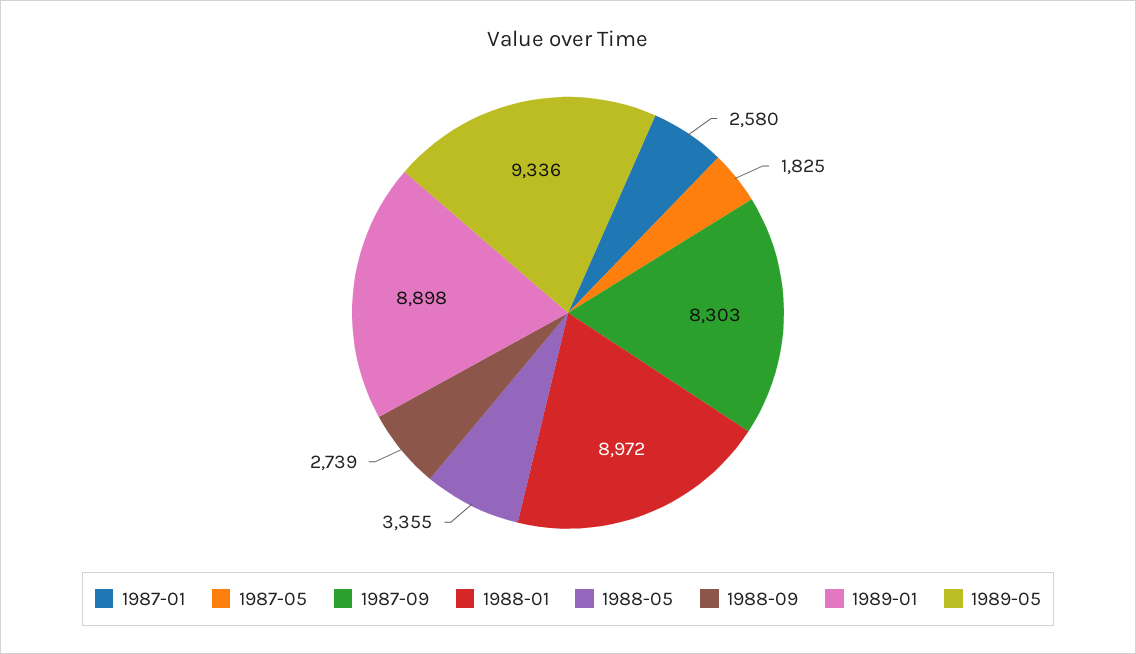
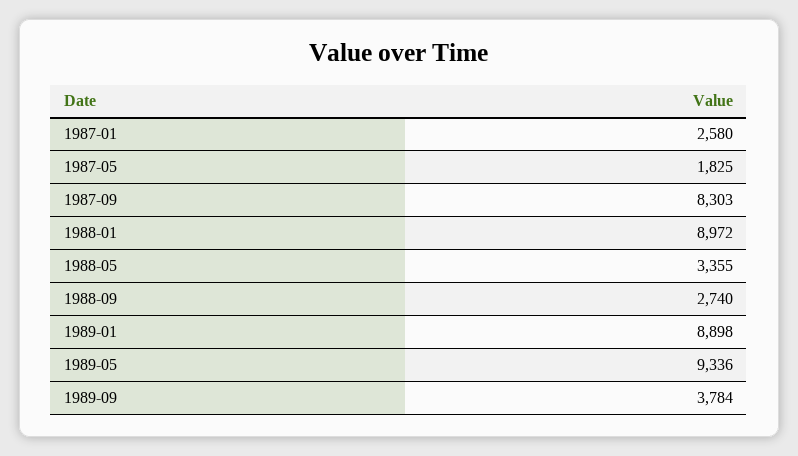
1988-09: 2739 -> 2740
1989-09: none -> 3784

